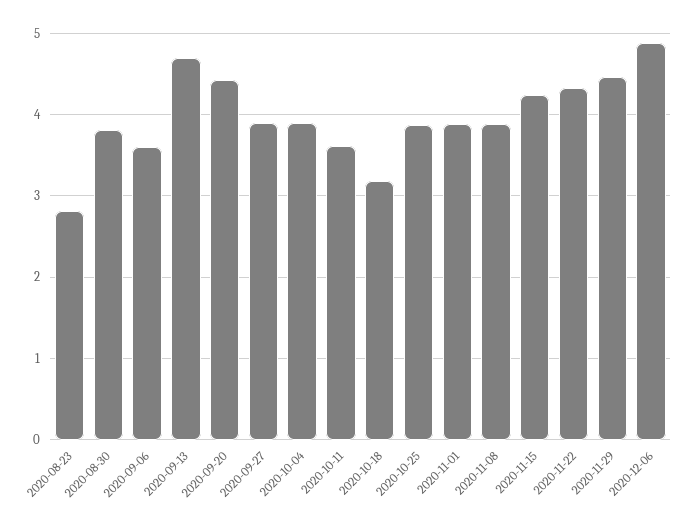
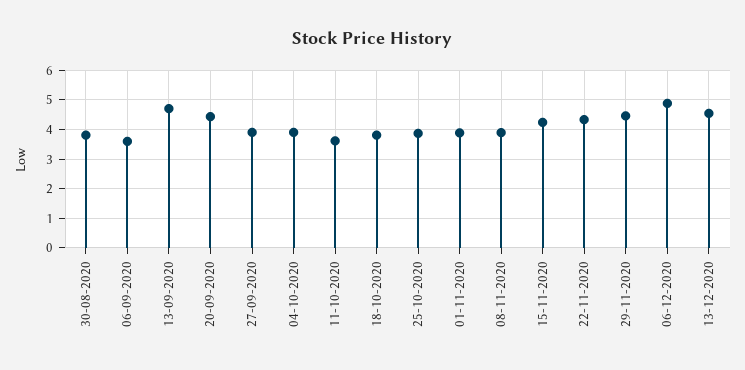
2020-08-23: 2.8 -> none
2020-10-18: 3.2 -> 3.75
13-12-2020: none -> 4.5

